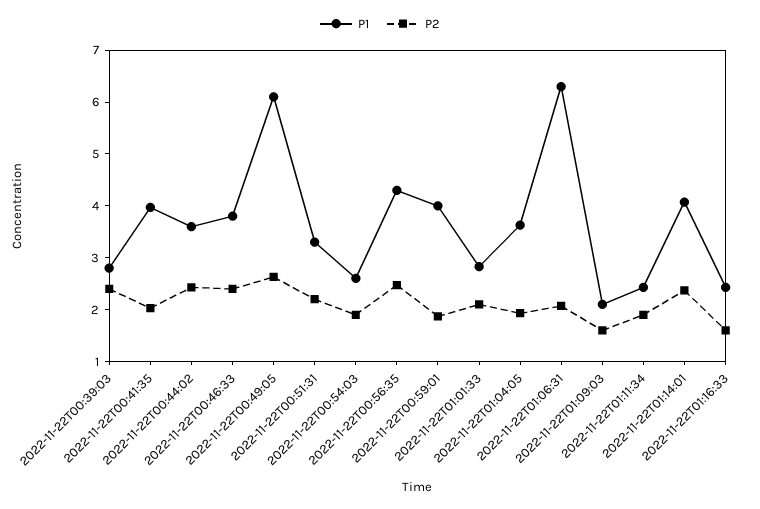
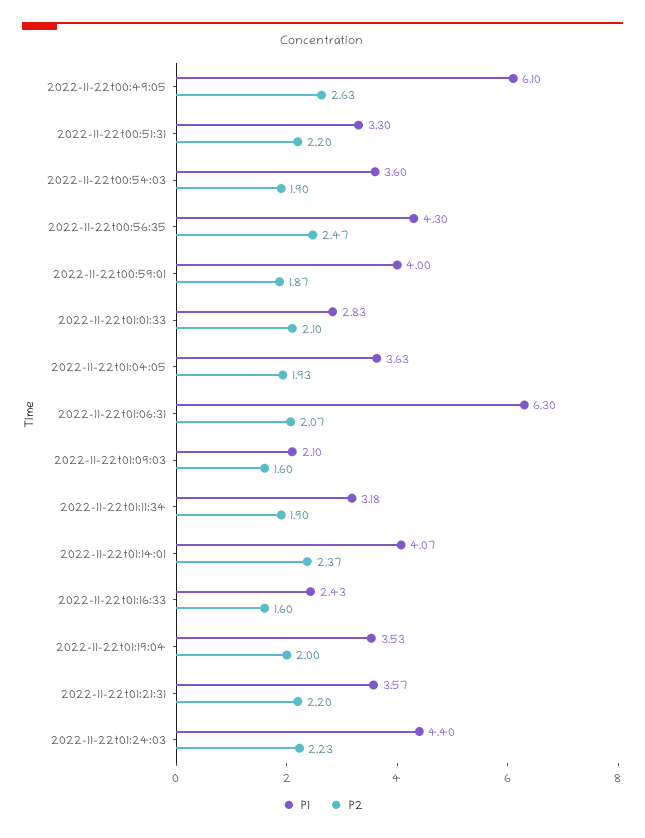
P1, 2022-11-22T00:39:03: 2.8 -> none
P2, 2022-11-22T00:39:03: 2.4 -> none
P1, 2022-11-22T00:41:35: 4 -> none
P2, 2022-11-22T00:41:35: 2 -> none
P1, 2022-11-22T00:44:02: 3.6 -> none
P2, 2022-11-22T00:44:02: 2.4 -> none
P1, 2022-11-22T00:46:33: 3.8 -> none
P2, 2022-11-22T00:46:33: 2.4 -> none
P1, 2022-11-22T00:54:03: 2.6 -> 3.6
P1, 2022-11-22T01:11:34: 2.4 -> 3.18
P1, 2022-11-22t01:19:04: none -> 3.53
P2, 2022-11-22t01:19:04: none -> 2
P1, 2022-11-22t01:21:31: none -> 3.57
P2, 2022-11-22t01:21:31: none -> 2.2
P1, 2022-11-22t01:24:03: none -> 4.4
P2, 2022-11-22t01:24:03: none -> 2.23

